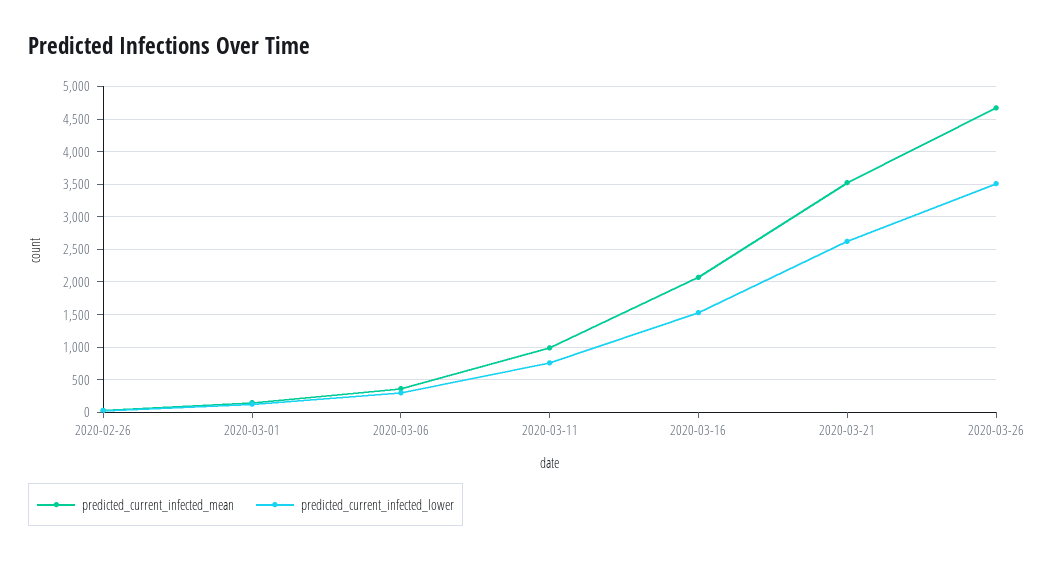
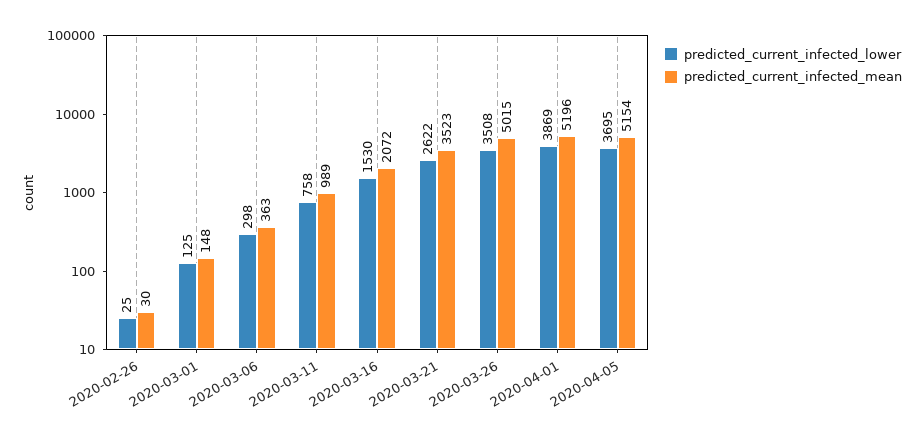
predicted_current_infected_mean, 2020-03-26: 4700 -> 5015
predicted_current_infected_lower, 2020-04-01: none -> 3869
predicted_current_infected_mean, 2020-04-01: none -> 5196
predicted_current_infected_lower, 2020-04-05: none -> 3695
predicted_current_infected_mean, 2020-04-05: none -> 5154

